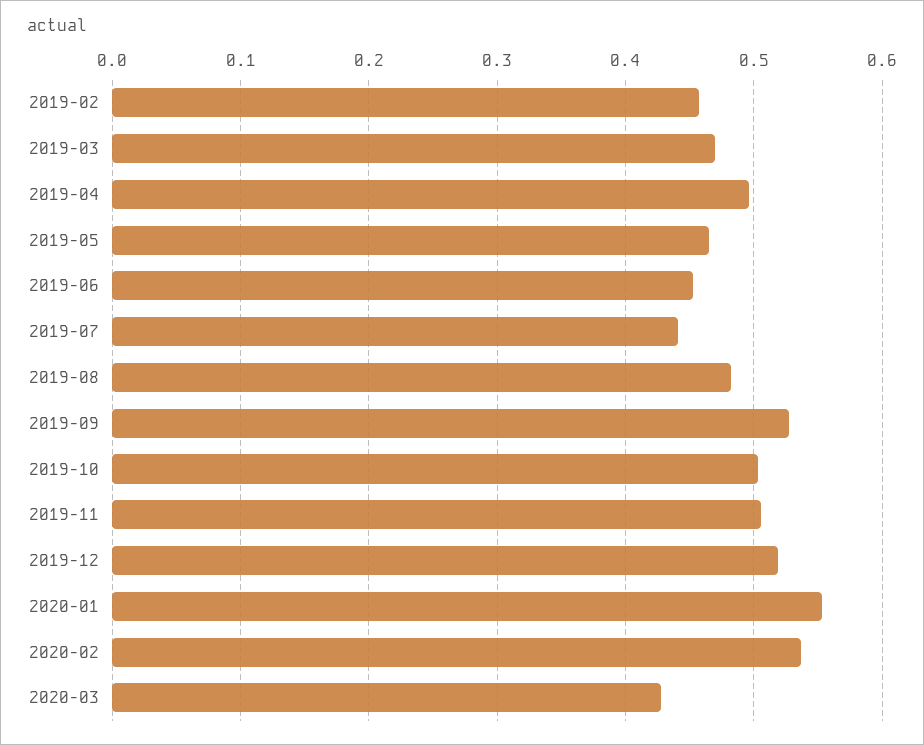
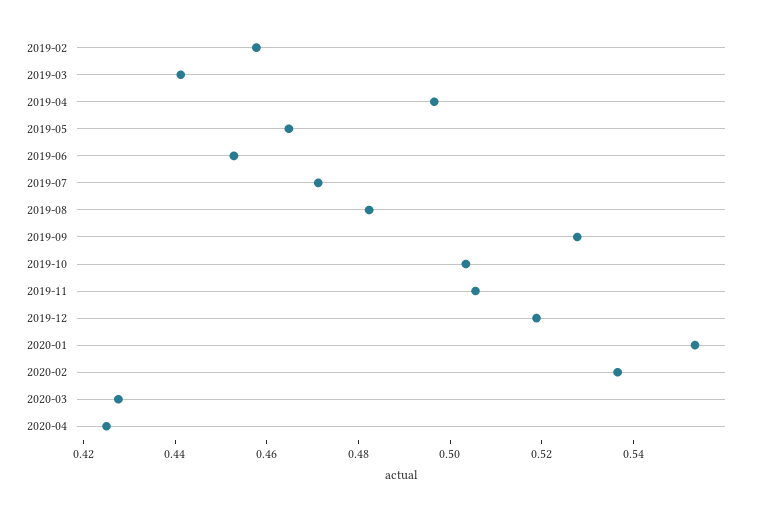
2019-03: 0.47 -> 0.44
2019-07: 0.44 -> 0.47
2020-04: none -> 0.425

